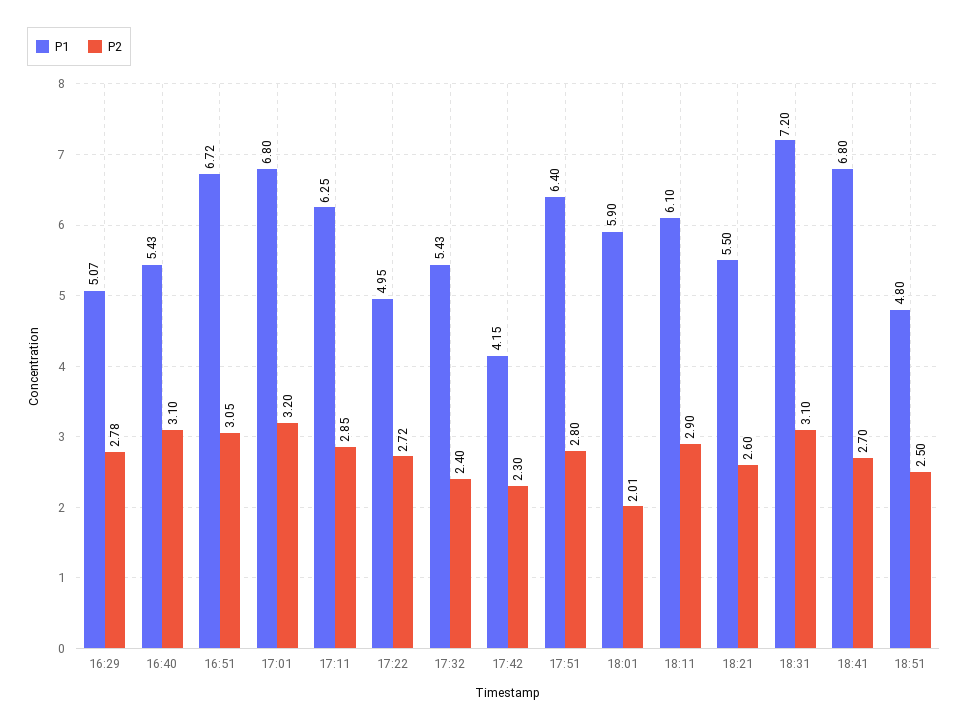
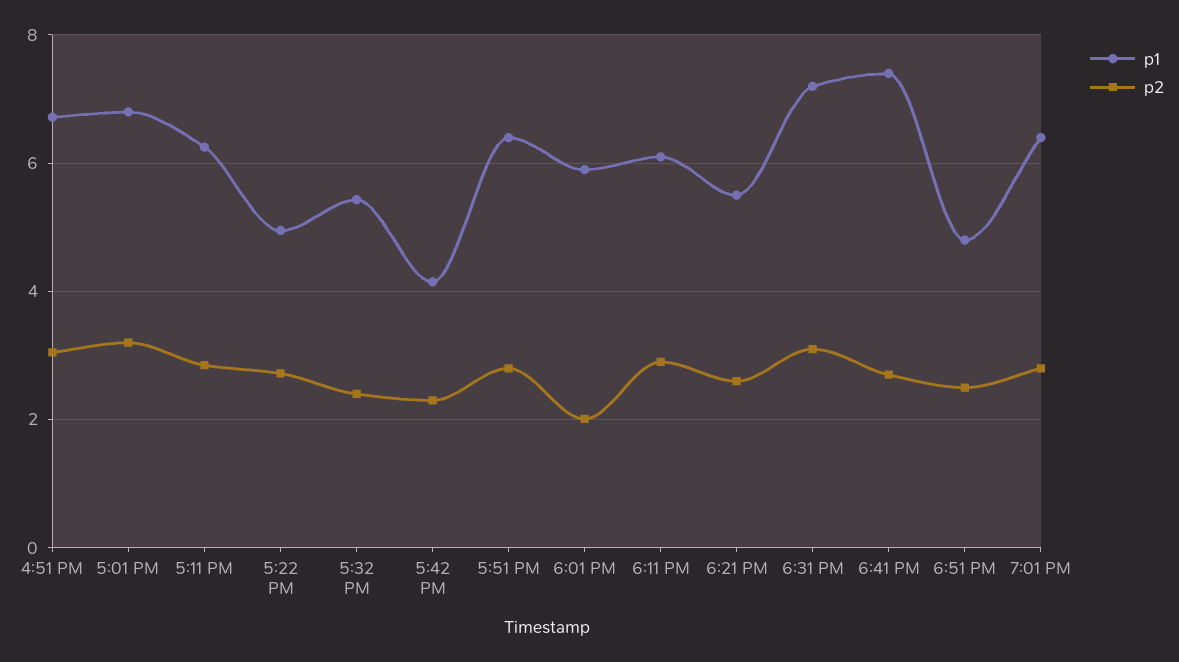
P1, 16:29: 5.07 -> none
P2, 16:29: 2.78 -> none
P1, 16:40: 5.43 -> none
P2, 16:40: 3.1 -> none
P1, 18:41: 6.8 -> 7.4
P1, 7:01 PM: none -> 6.4
P2, 7:01 PM: none -> 2.8

